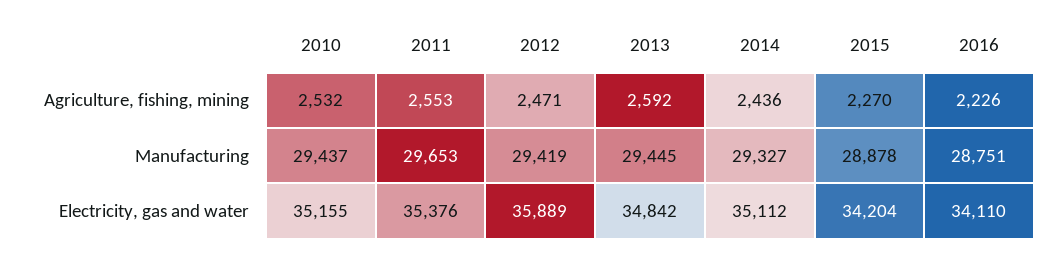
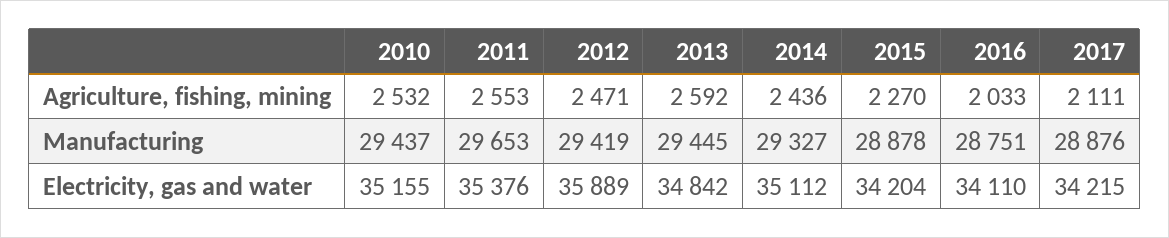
2016, Agriculture, fishing, mining: 2226 -> 2033
2017, Agriculture, fishing, mining: none -> 2111
2017, Manufacturing: none -> 28876
2017, Electricity, gas and water: none -> 34215

